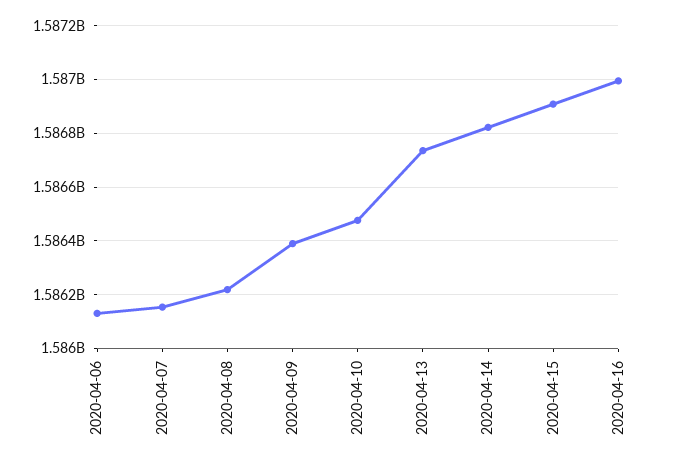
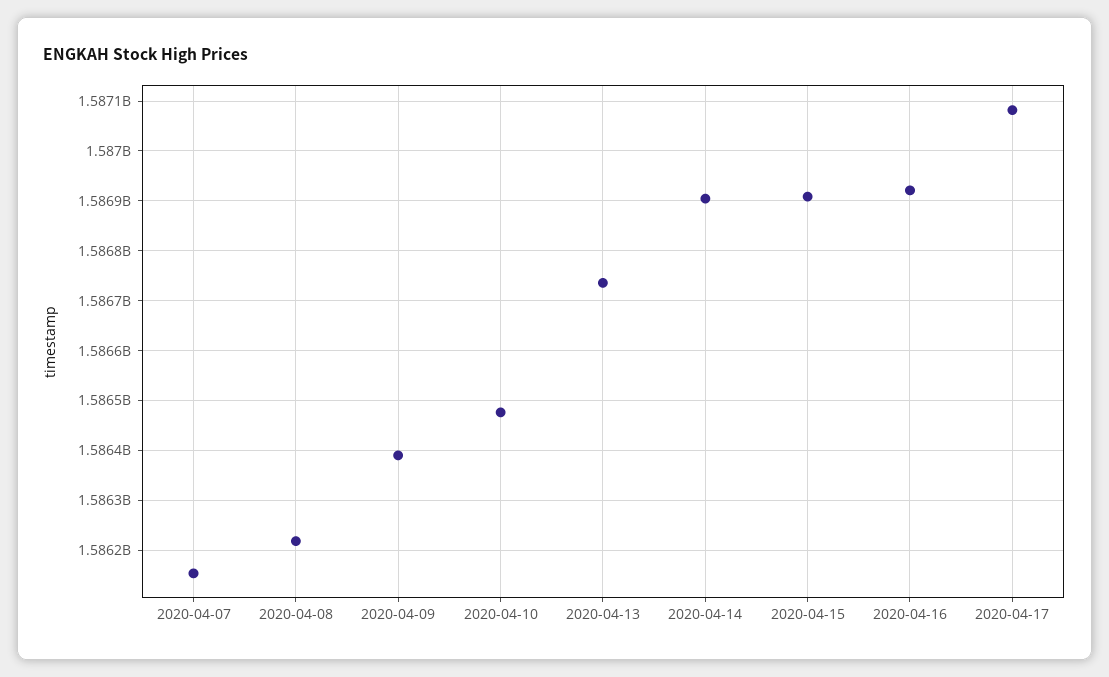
2020-04-06: 1586125000 -> none
2020-04-14: 1586825000 -> 1586900000
2020-04-16: 1587000000 -> 1586920000
2020-04-17: none -> 1587080000

